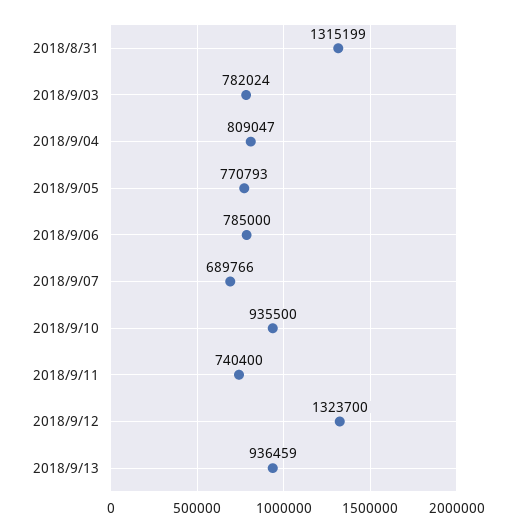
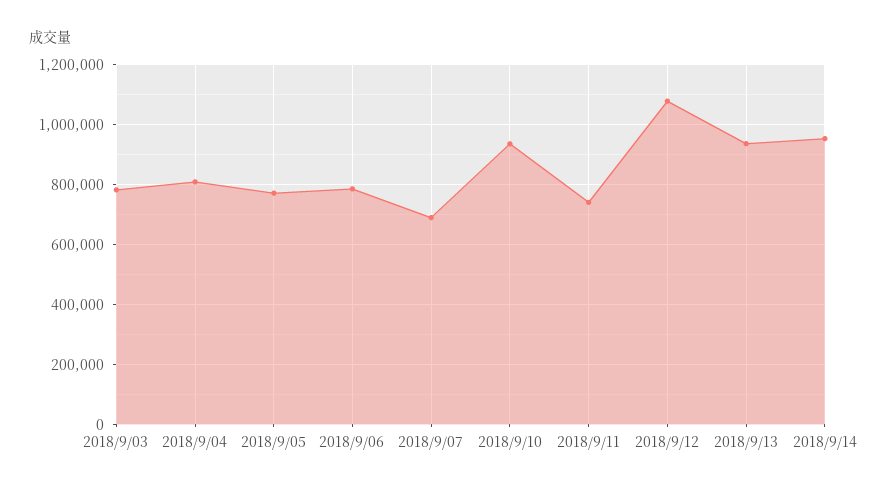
2018/8/31: 1315199 -> none
2018/9/12: 1323700 -> 1075000
2018/9/14: none -> 950000

